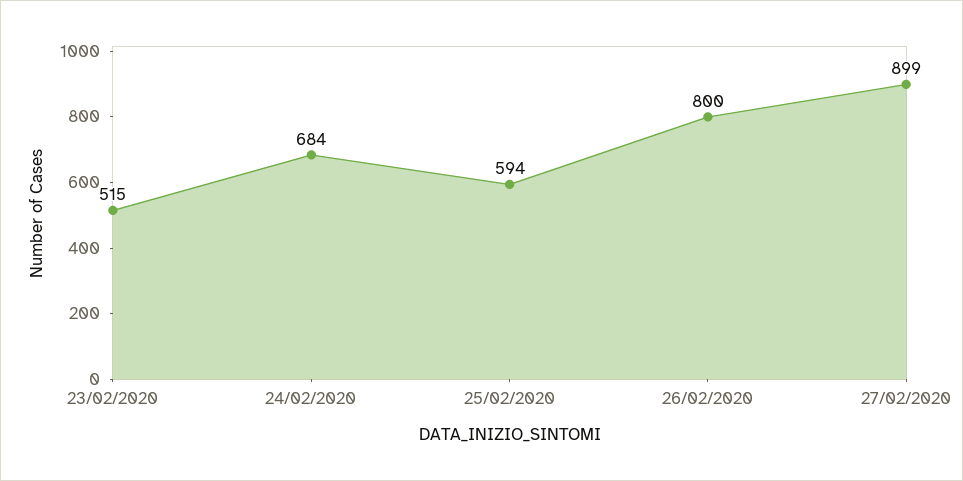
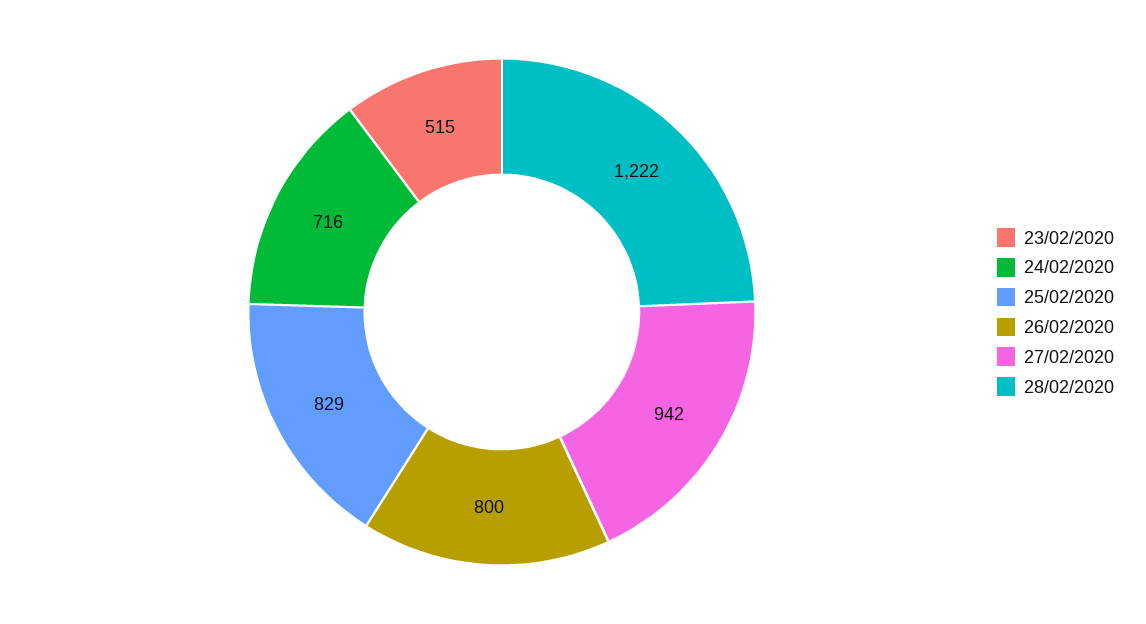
24/02/2020: 684 -> 716
25/02/2020: 594 -> 829
27/02/2020: 899 -> 942
28/02/2020: none -> 1222

